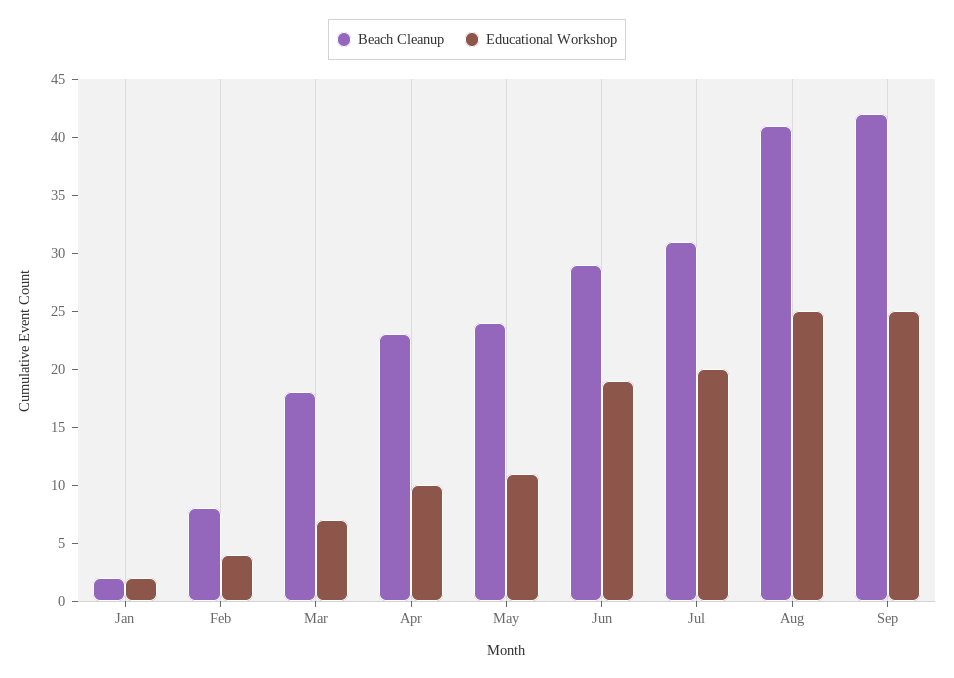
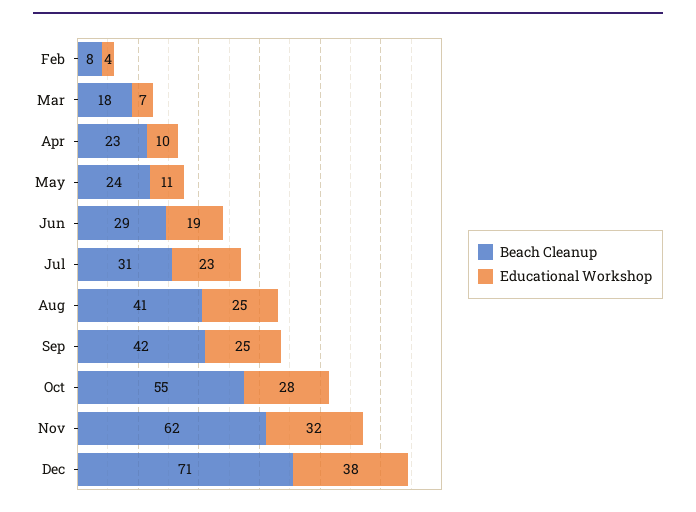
Beach Cleanup, Jan: 2 -> none
Educational Workshop, Jan: 2 -> none
Educational Workshop, Jul: 20 -> 23
Beach Cleanup, Oct: none -> 55
Educational Workshop, Oct: none -> 28
Beach Cleanup, Nov: none -> 62
Educational Workshop, Nov: none -> 32
Beach Cleanup, Dec: none -> 71
Educational Workshop, Dec: none -> 38

